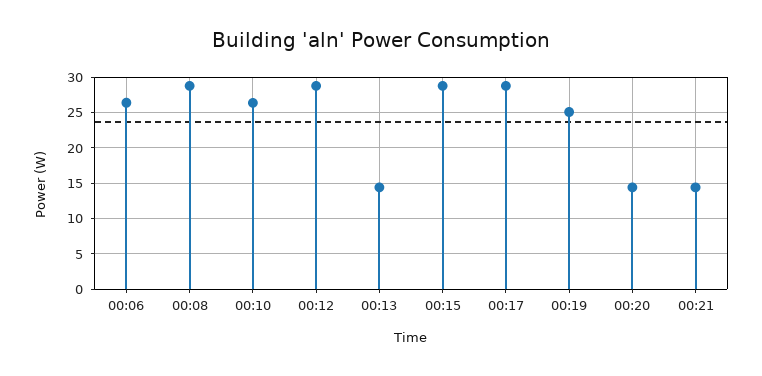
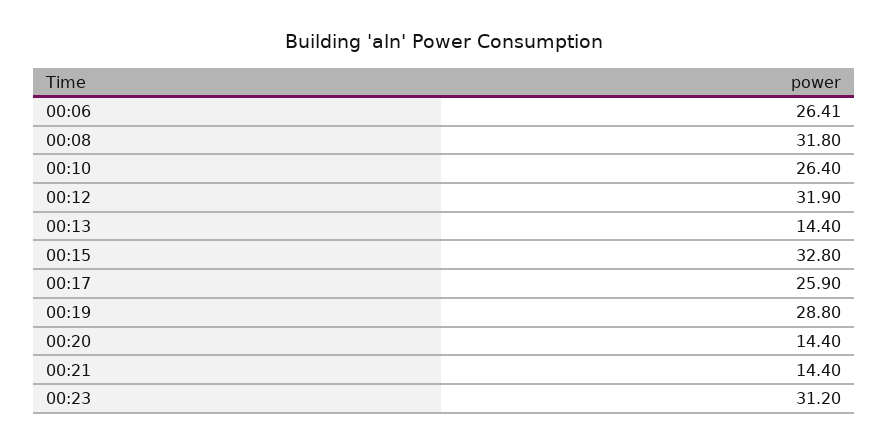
00:08: 29 -> 31.8
00:12: 29 -> 31.9
00:15: 29 -> 32.8
00:17: 29 -> 25.9
00:19: 25 -> 28.8
00:23: none -> 31.2

